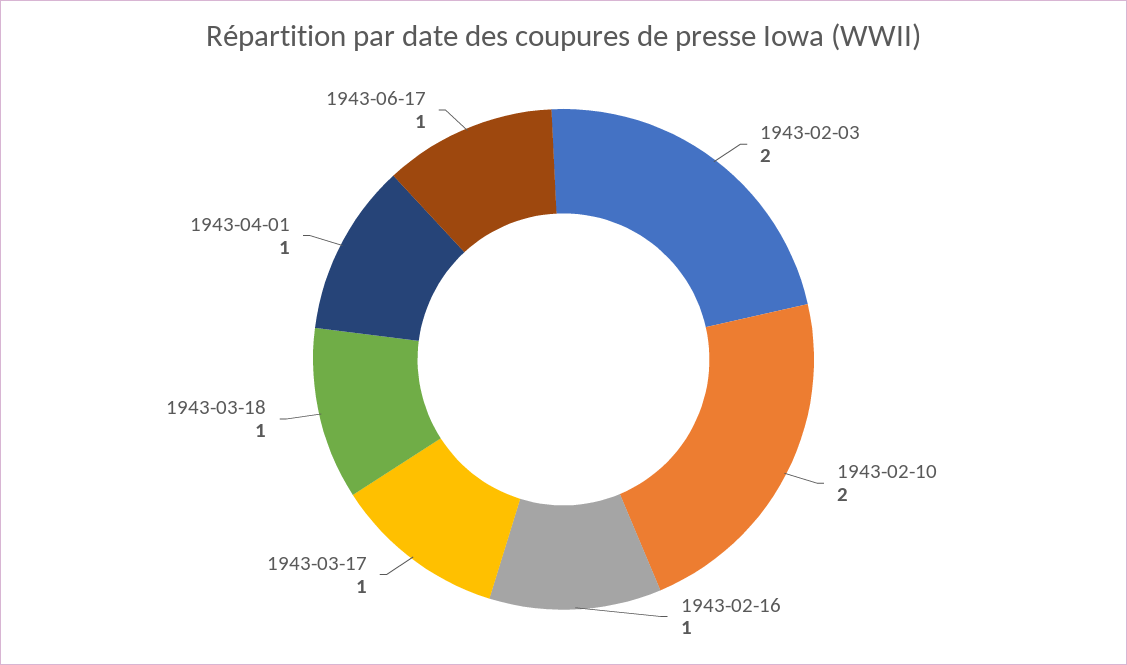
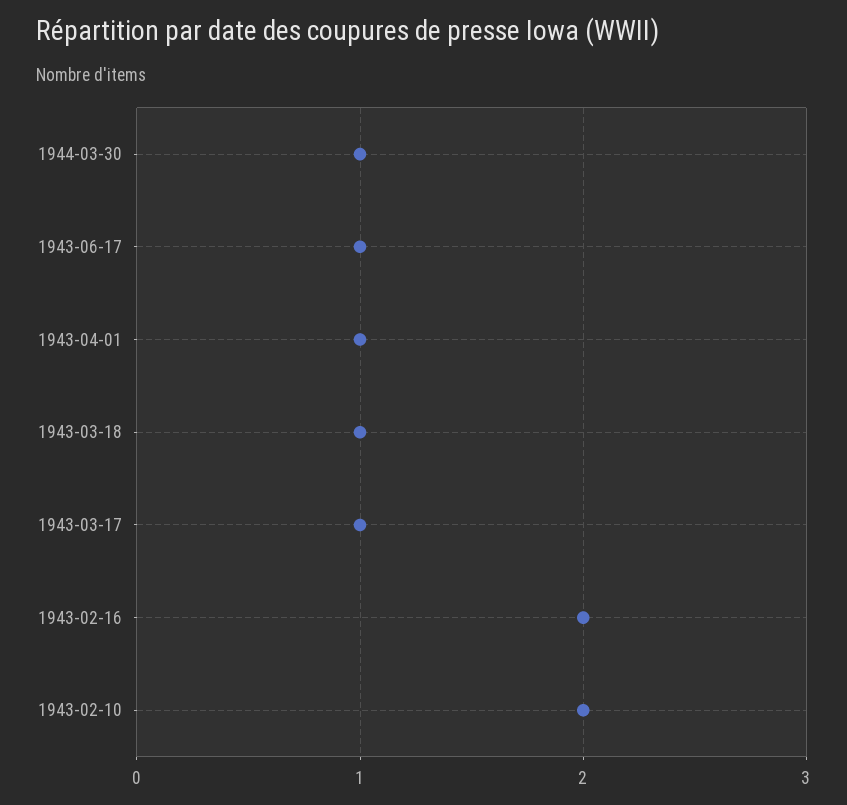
1943-02-03: 2 -> none
1943-02-16: 1 -> 2
1944-03-30: none -> 1

